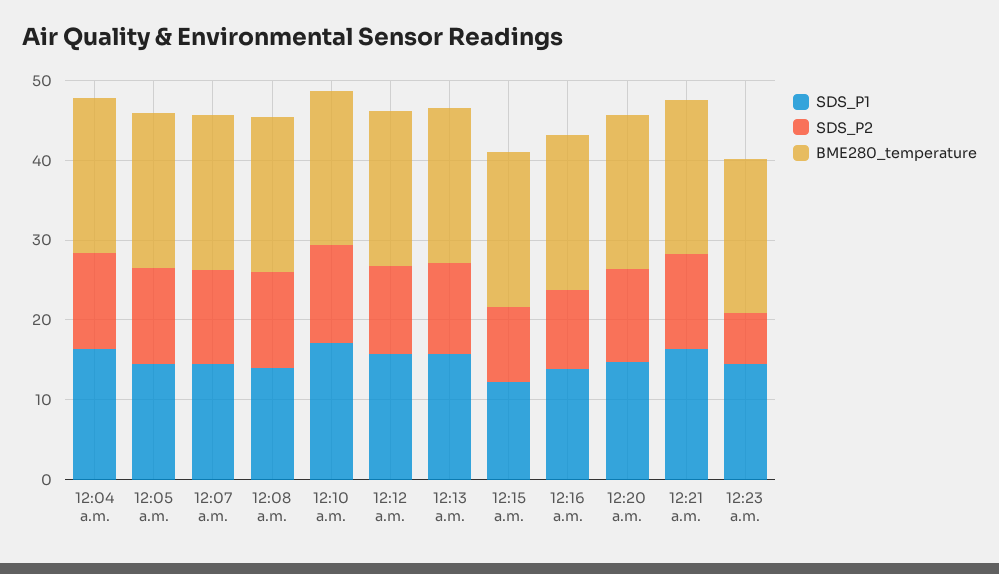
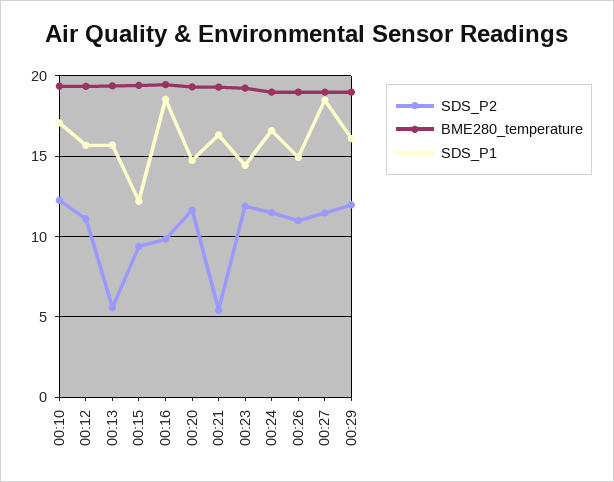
SDS_P1, 12:04 a.m.: 16 -> none
SDS_P2, 12:04 a.m.: 12 -> none
BME280_temperature, 12:04 a.m.: 20 -> none
SDS_P1, 12:05 a.m.: 14 -> none
SDS_P2, 12:05 a.m.: 12 -> none
BME280_temperature, 12:05 a.m.: 20 -> none
SDS_P1, 12:07 a.m.: 14 -> none
SDS_P2, 12:07 a.m.: 12 -> none
BME280_temperature, 12:07 a.m.: 20 -> none
SDS_P1, 12:08 a.m.: 14 -> none
SDS_P2, 12:08 a.m.: 12 -> none
BME280_temperature, 12:08 a.m.: 20 -> none
SDS_P2, 12:13 a.m.: 12 -> 5.5
SDS_P1, 12:16 a.m.: 14 -> 18.5
SDS_P2, 12:21 a.m.: 12 -> 5.5
SDS_P2, 12:23 a.m.: 6 -> 12
SDS_P2, 00:24: none -> 11.5
BME280_temperature, 00:24: none -> 19
SDS_P1, 00:24: none -> 16.5
SDS_P2, 00:26: none -> 11
BME280_temperature, 00:26: none -> 19
SDS_P1, 00:26: none -> 15
SDS_P2, 00:27: none -> 11.5
BME280_temperature, 00:27: none -> 19
SDS_P1, 00:27: none -> 18.5
SDS_P2, 00:29: none -> 12
BME280_temperature, 00:29: none -> 19
SDS_P1, 00:29: none -> 16

